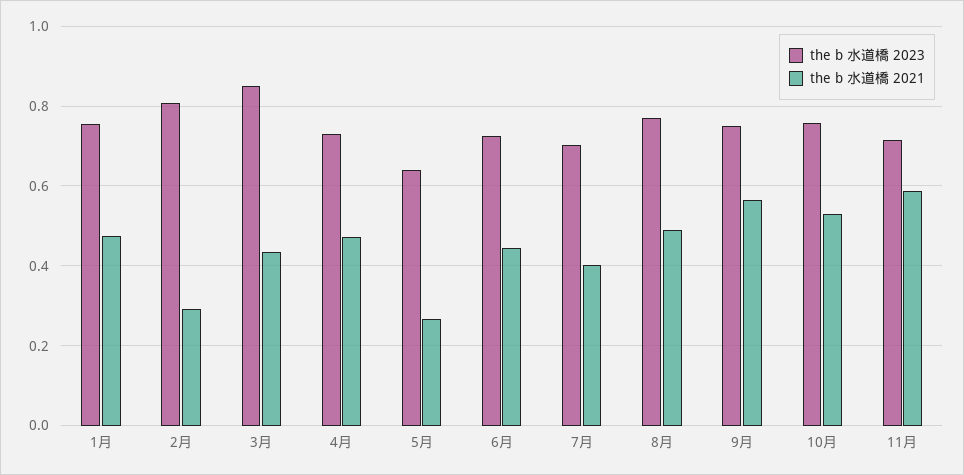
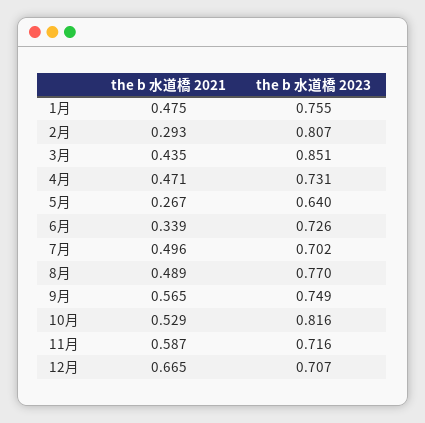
the b 水道橋 2021, 6月: 0.44 -> 0.339
the b 水道橋 2021, 7月: 0.4 -> 0.496
the b 水道橋 2023, 10月: 0.76 -> 0.816
the b 水道橋 2021, 12月: none -> 0.665
the b 水道橋 2023, 12月: none -> 0.707

